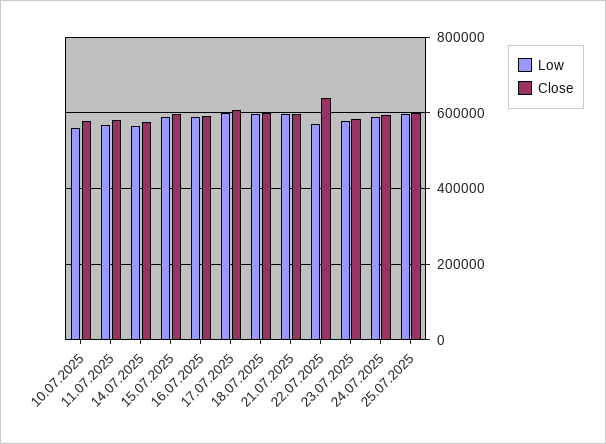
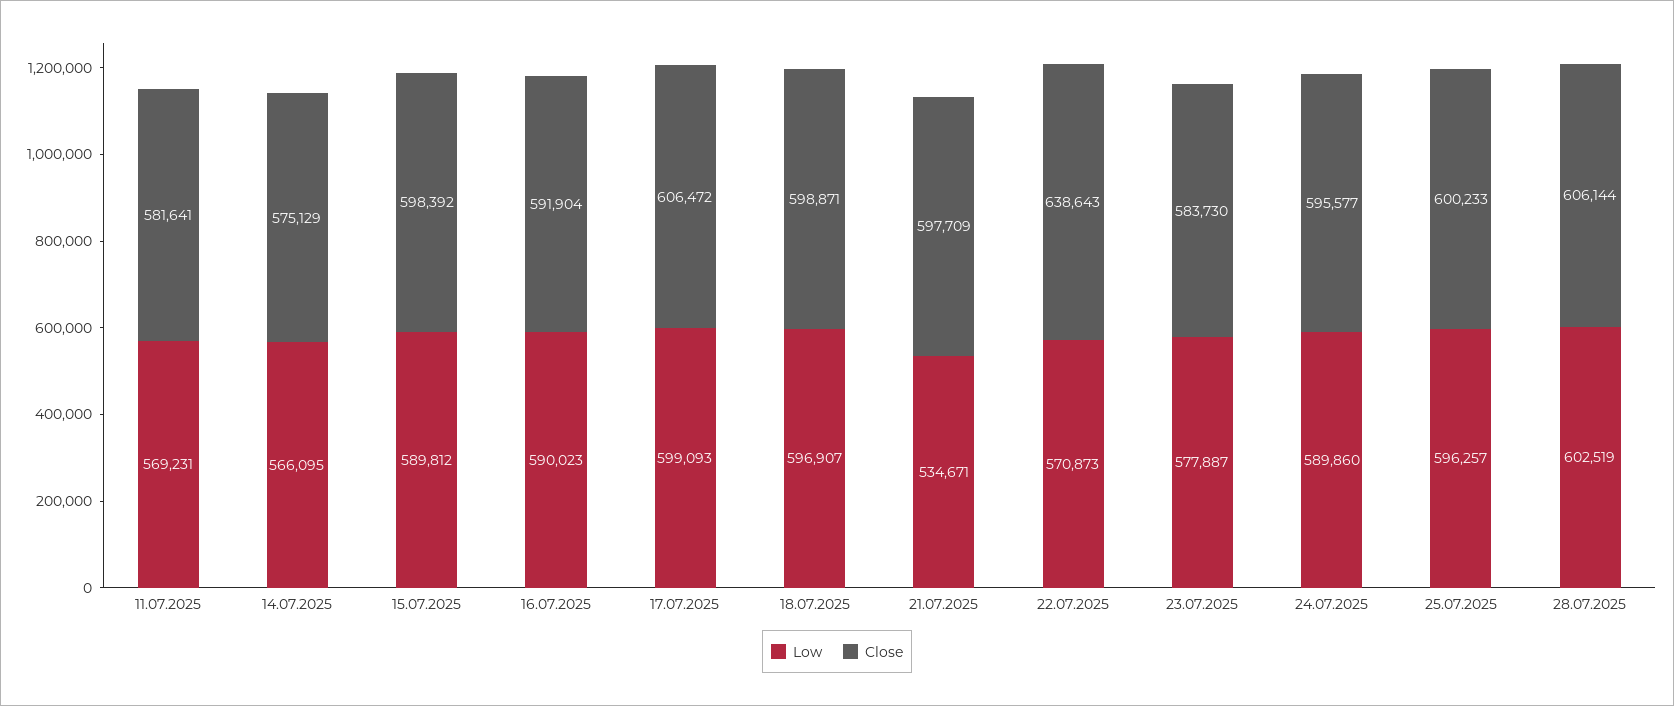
Low, 10.07.2025: 560000 -> none
Close, 10.07.2025: 580000 -> none
Low, 21.07.2025: 600000 -> 534671
Low, 28.07.2025: none -> 602519
Close, 28.07.2025: none -> 606144

